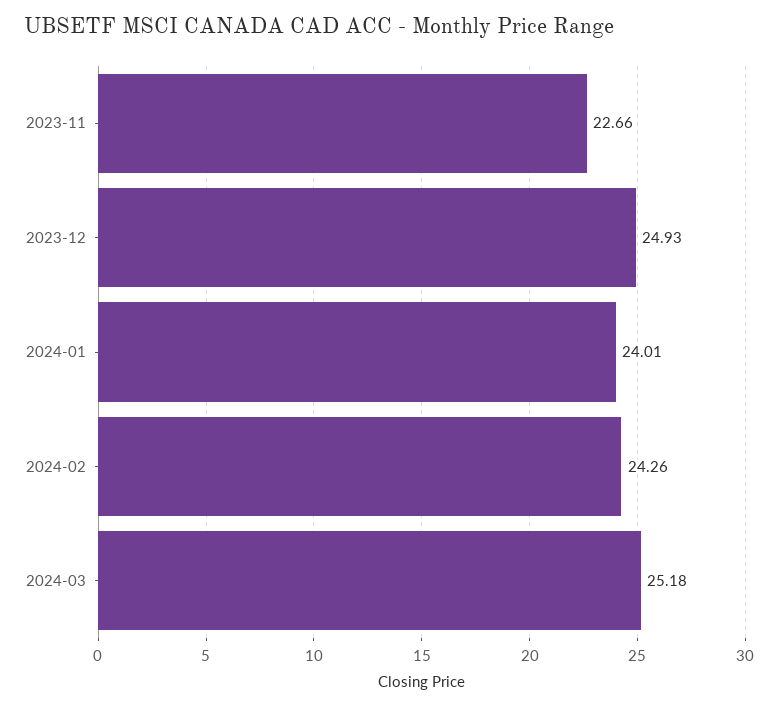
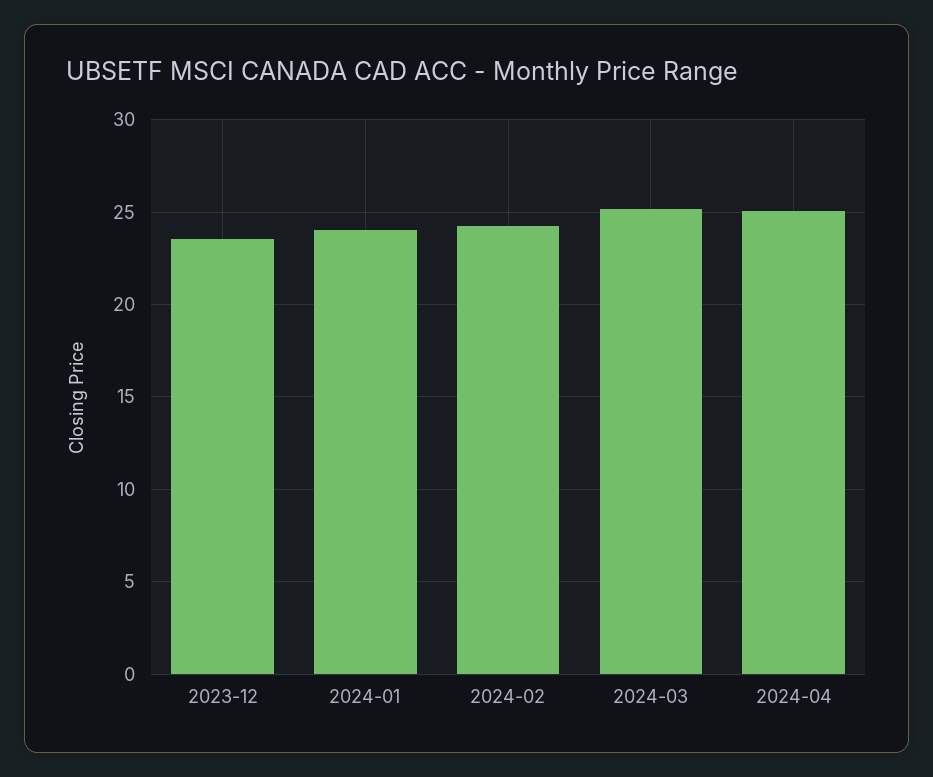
2023-11: 22.66 -> none
2023-12: 24.93 -> 23.5
2024-04: none -> 25

